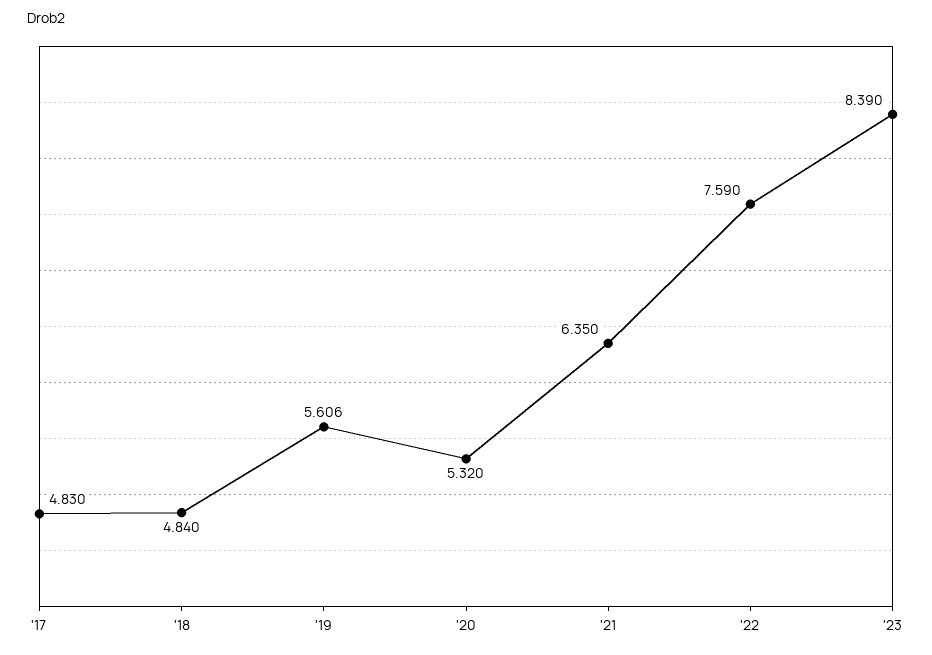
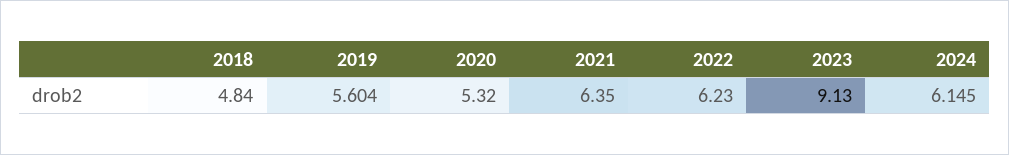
'17: 4.83 -> none
'19: 5.606 -> 5.604
'22: 7.59 -> 6.23
'23: 8.39 -> 9.13
2024: none -> 6.145

